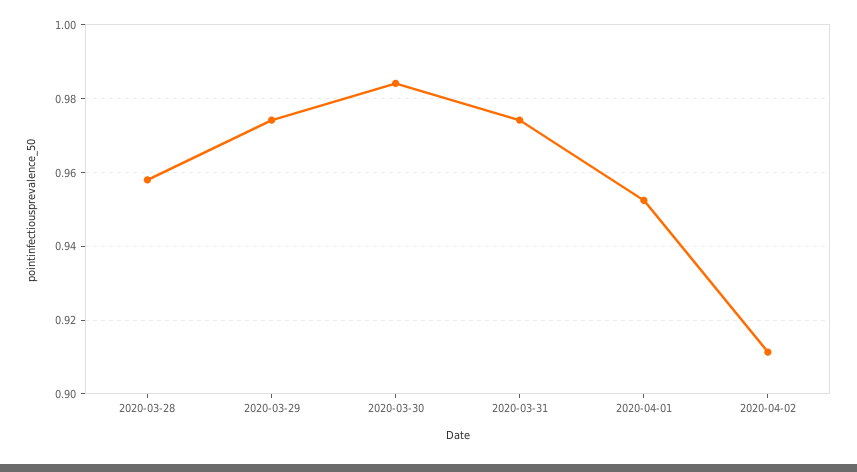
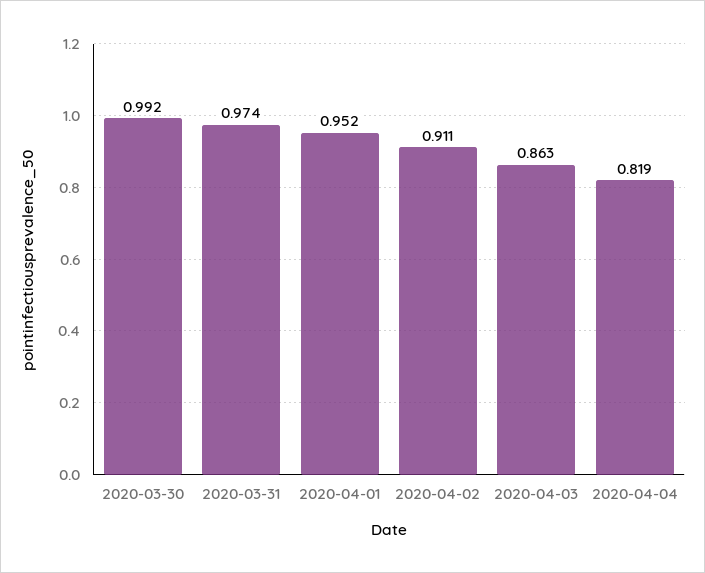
2020-03-28: 0.958 -> none
2020-03-29: 0.974 -> none
2020-03-30: 0.984 -> 0.992
2020-04-03: none -> 0.863
2020-04-04: none -> 0.819

